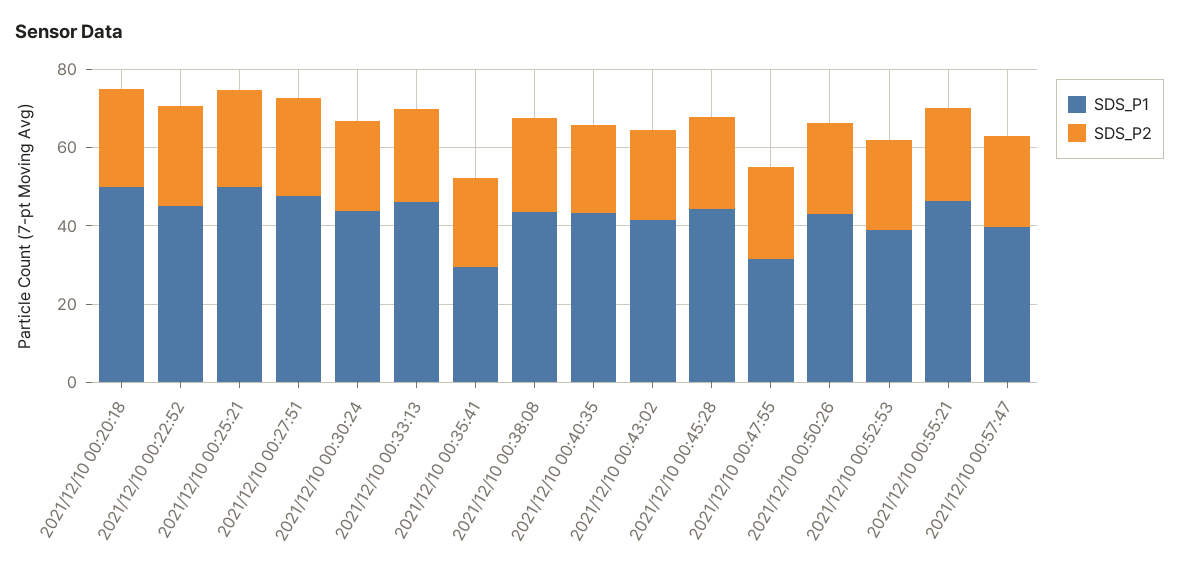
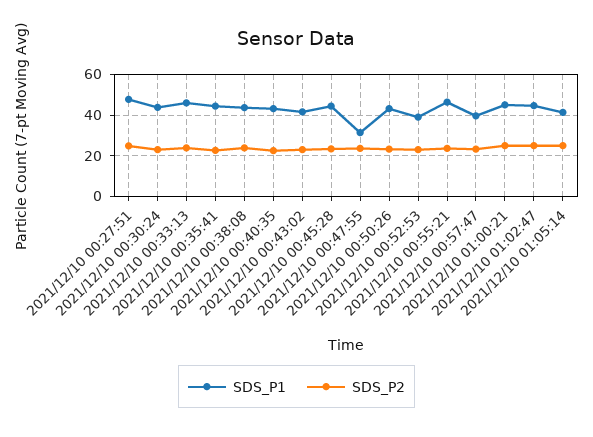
SDS_P1, 2021/12/10 00:20:18: 50 -> none
SDS_P2, 2021/12/10 00:20:18: 25 -> none
SDS_P1, 2021/12/10 00:22:52: 45 -> none
SDS_P2, 2021/12/10 00:22:52: 25 -> none
SDS_P1, 2021/12/10 00:25:21: 50 -> none
SDS_P2, 2021/12/10 00:25:21: 25 -> none
SDS_P1, 2021/12/10 00:35:41: 30 -> 45
SDS_P1, 2021/12/10 01:00:21: none -> 45
SDS_P2, 2021/12/10 01:00:21: none -> 25
SDS_P1, 2021/12/10 01:02:47: none -> 45
SDS_P2, 2021/12/10 01:02:47: none -> 25
SDS_P1, 2021/12/10 01:05:14: none -> 40
SDS_P2, 2021/12/10 01:05:14: none -> 25

